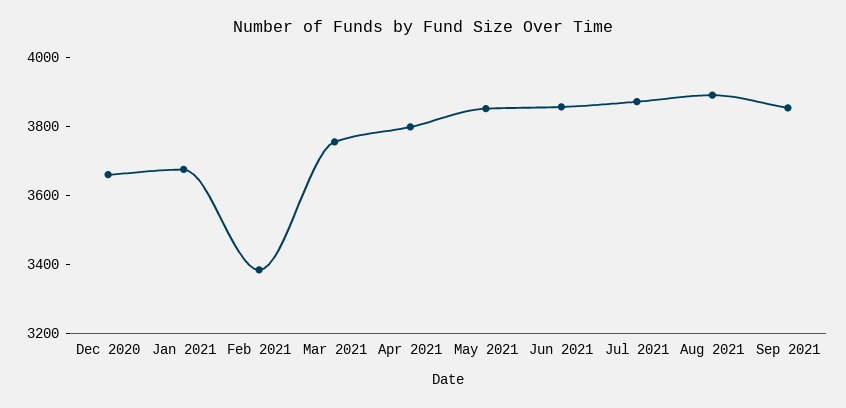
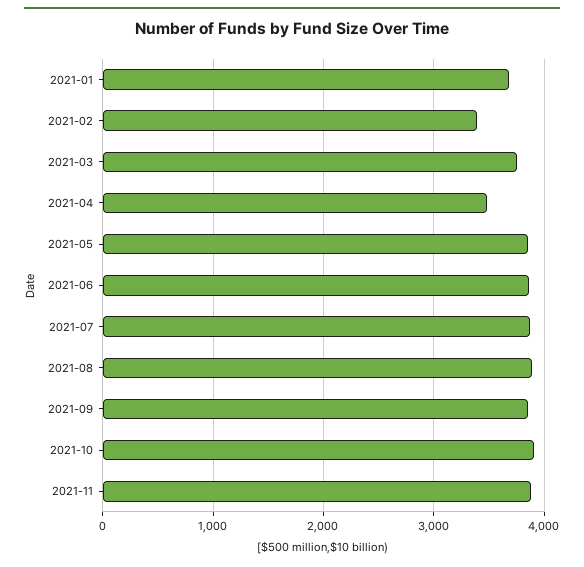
Dec 2020: 3650 -> none
Apr 2021: 3800 -> 3500
2021-10: none -> 3900
2021-11: none -> 3900

